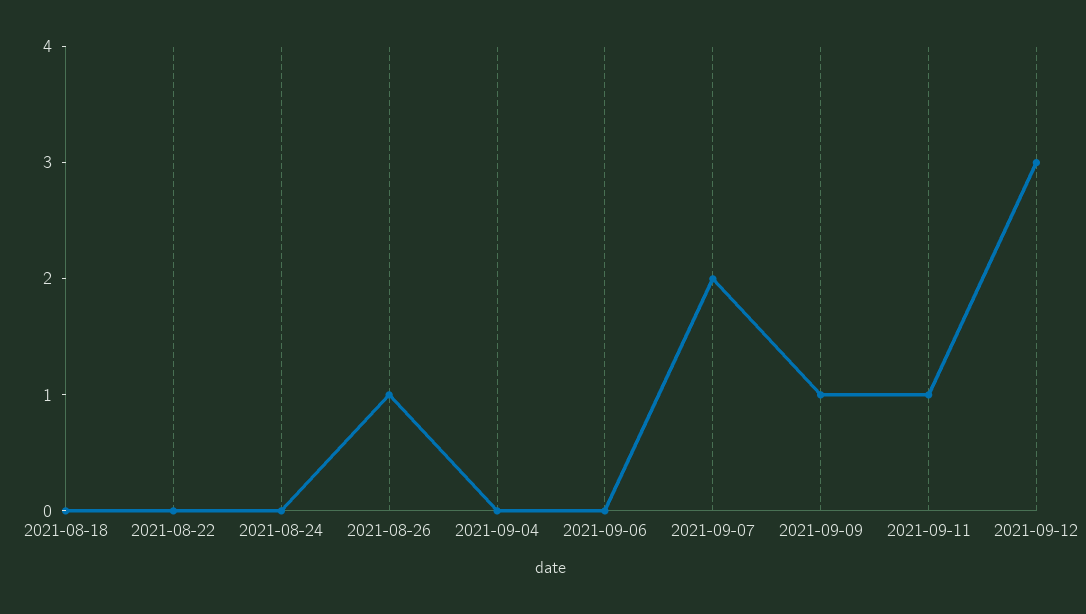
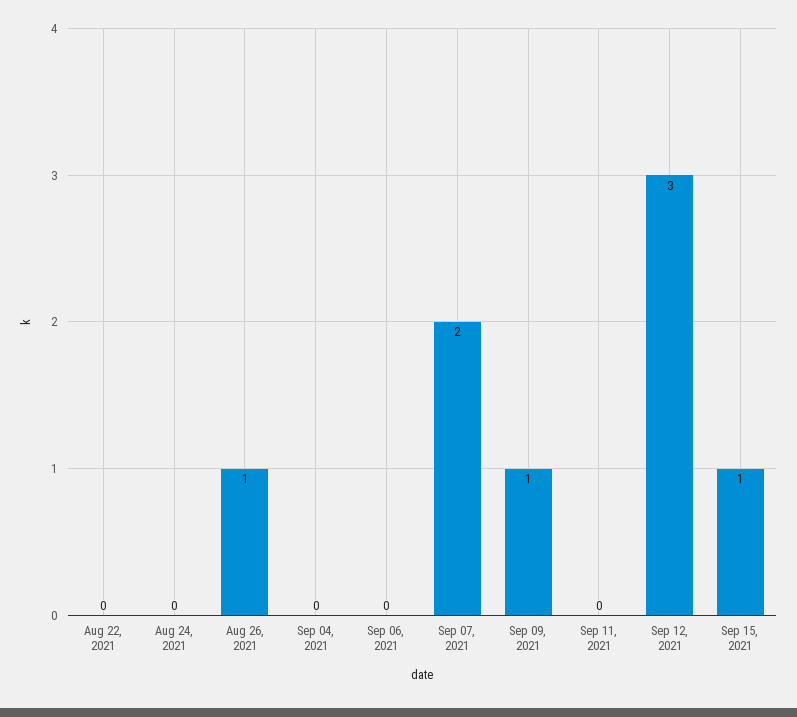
2021-08-18: 0 -> none
2021-09-11: 1 -> 0
Sep 15, 2021: none -> 1

